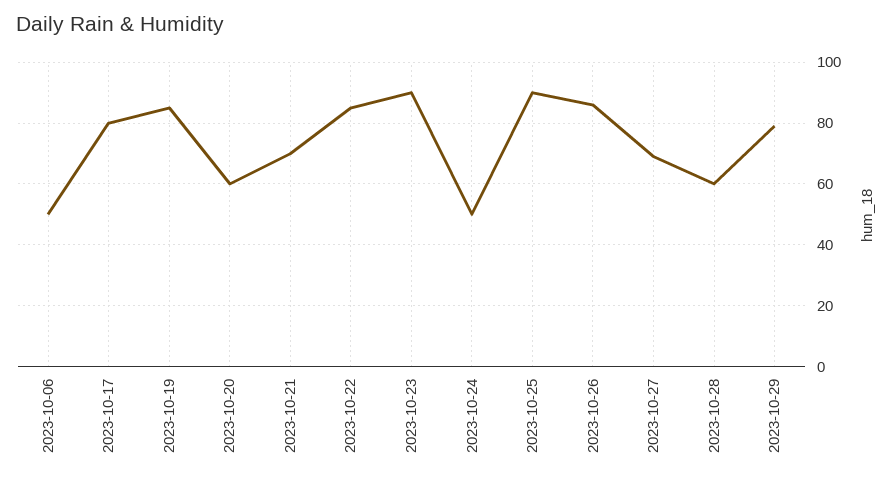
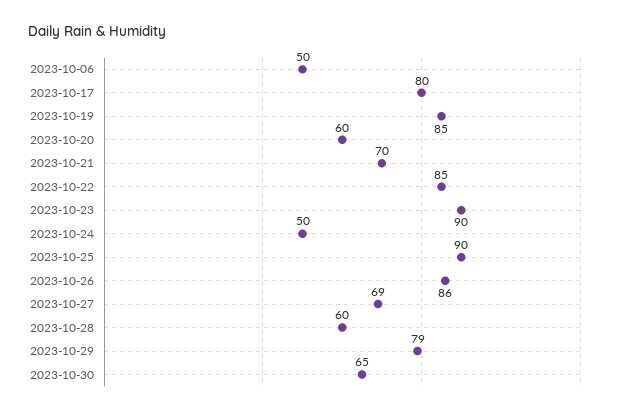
2023-10-30: none -> 65

